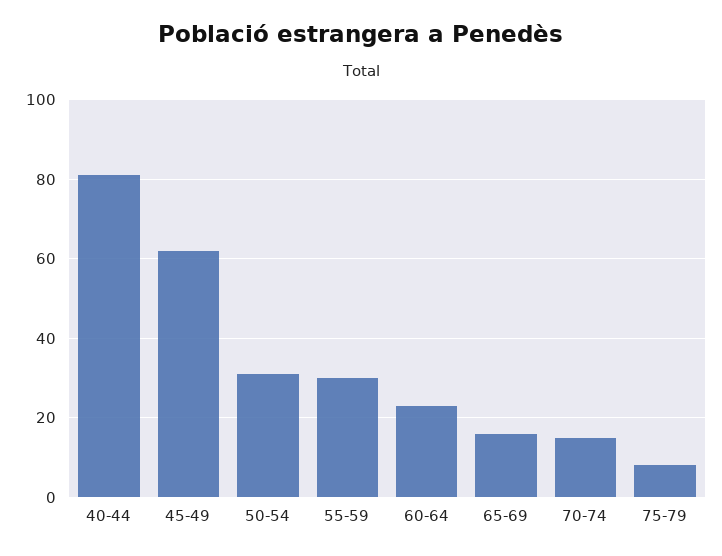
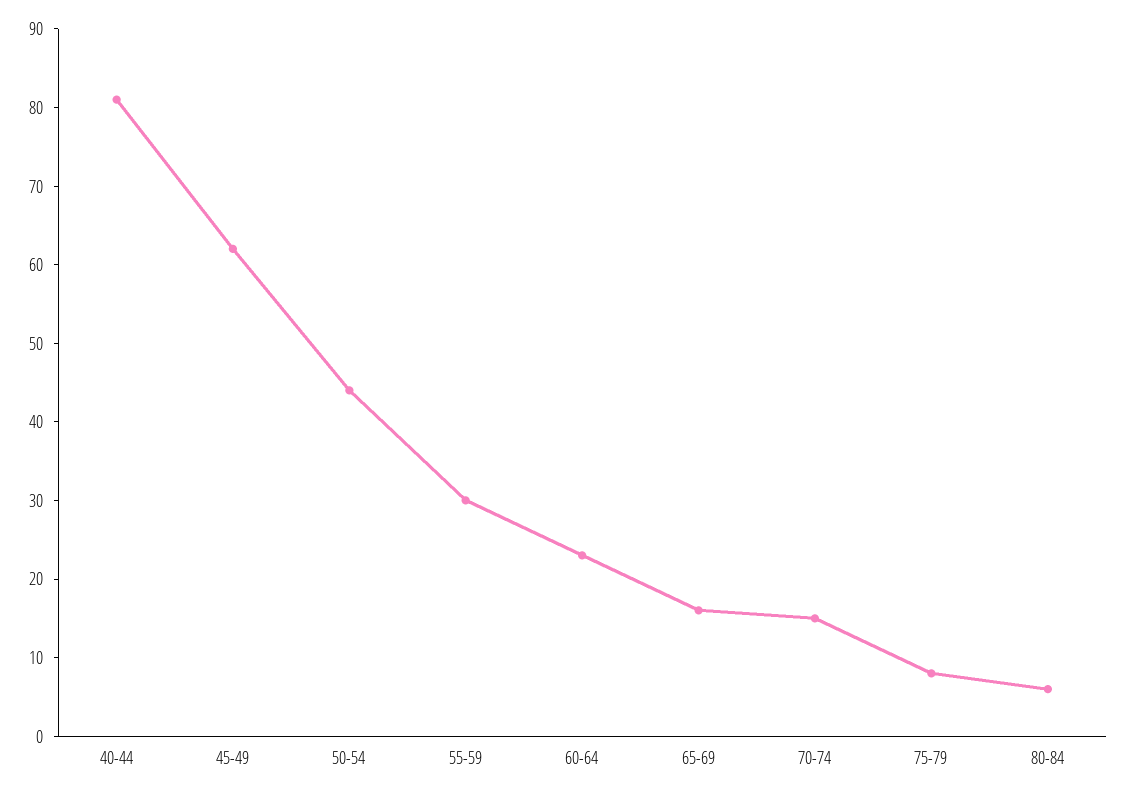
50-54: 30 -> 45
80-84: none -> 5

